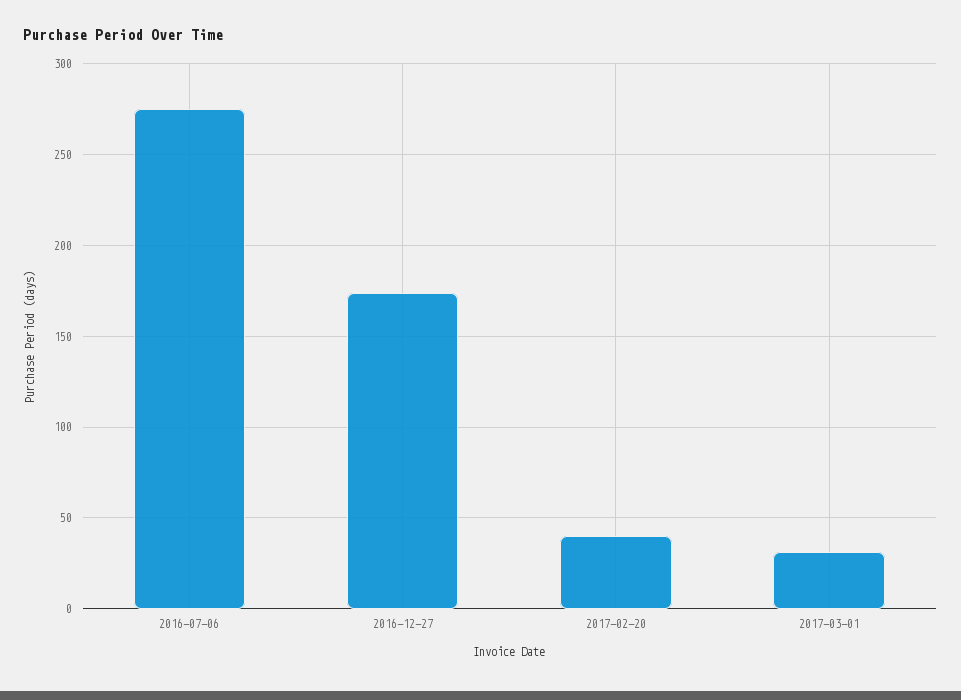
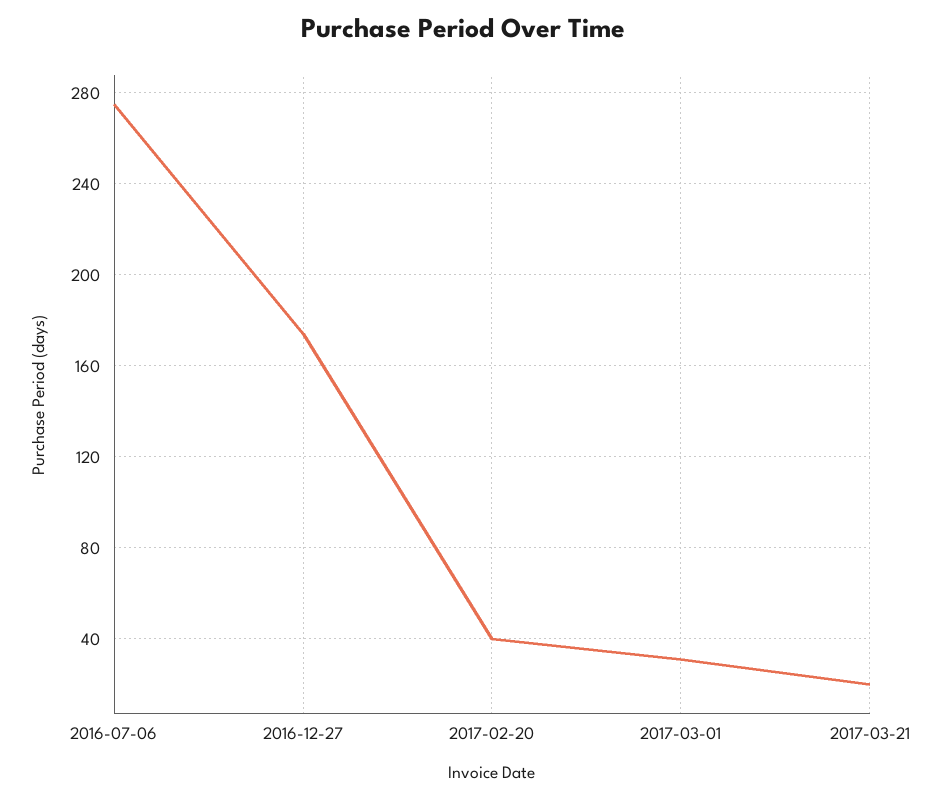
2017-03-21: none -> 20

